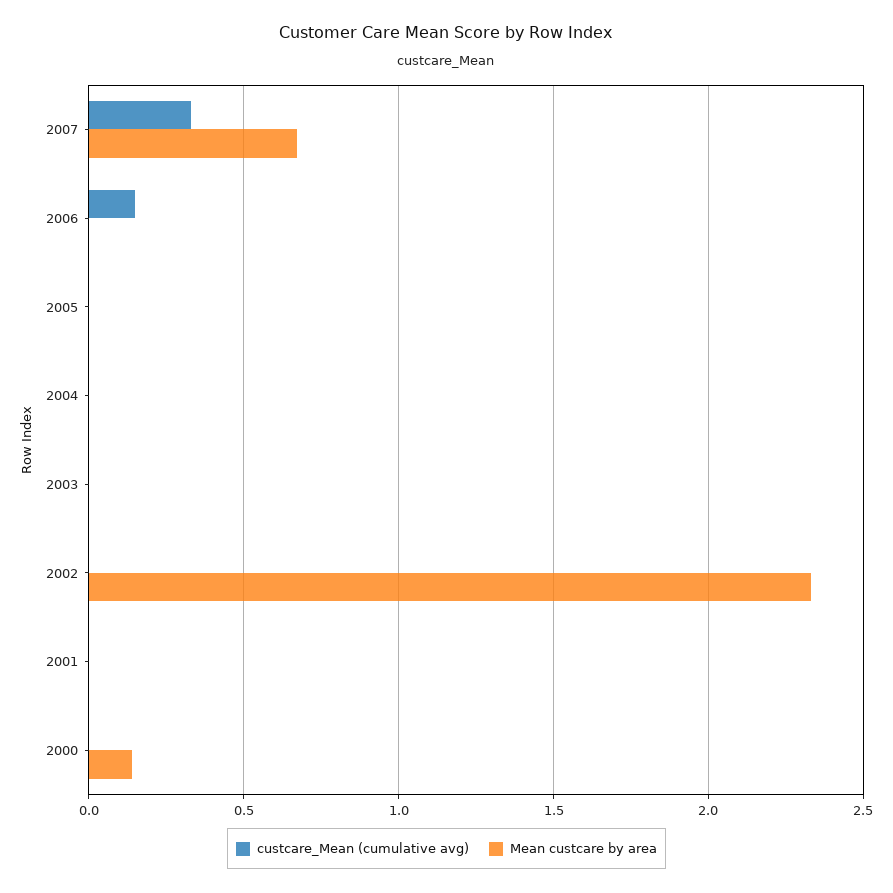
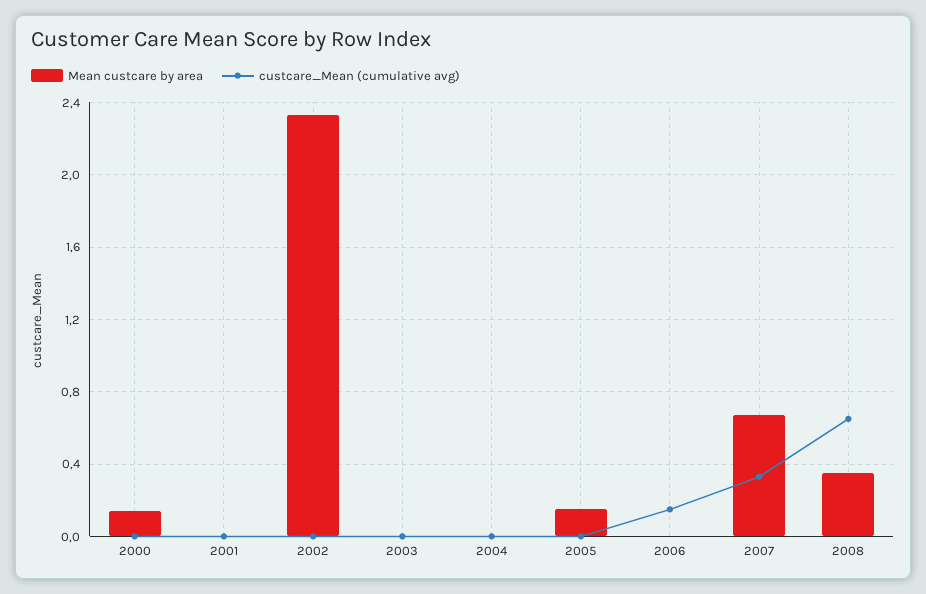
Mean custcare by area, 2005: 0 -> 0.15
Mean custcare by area, 2008: none -> 0.35
custcare_Mean (cumulative avg), 2008: none -> 0.65

